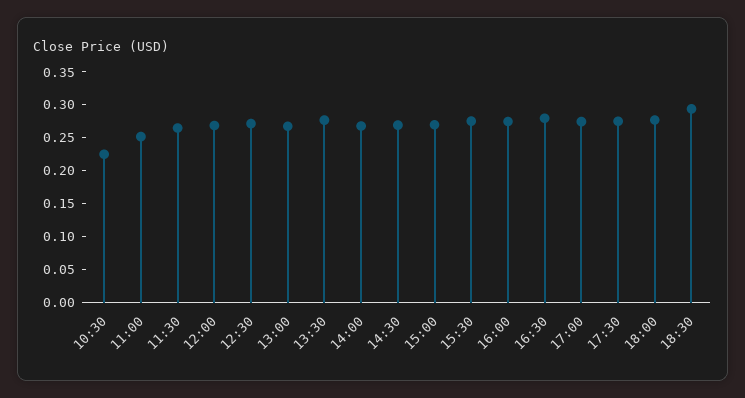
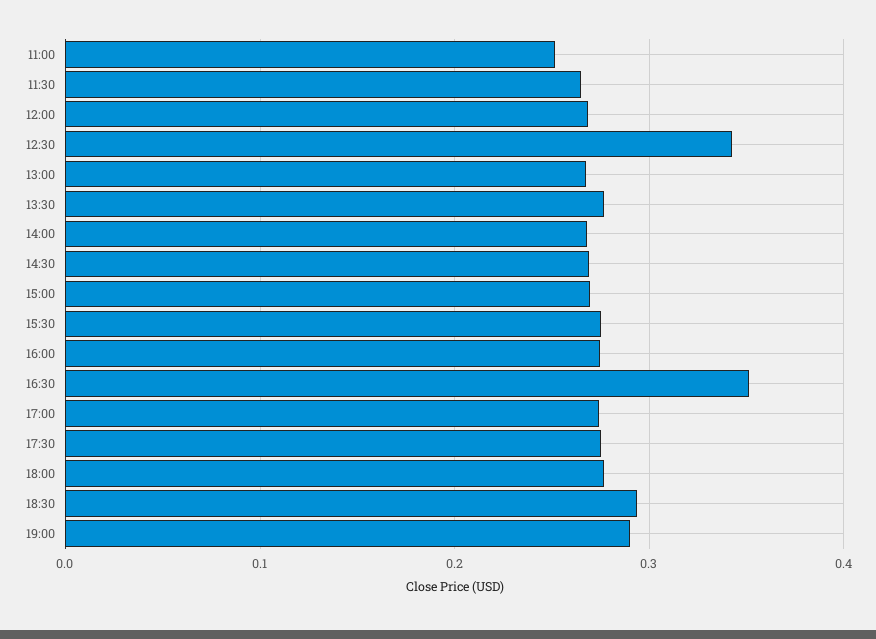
10:30: 0.225 -> none
12:30: 0.275 -> 0.34
16:30: 0.275 -> 0.35
19:00: none -> 0.29

